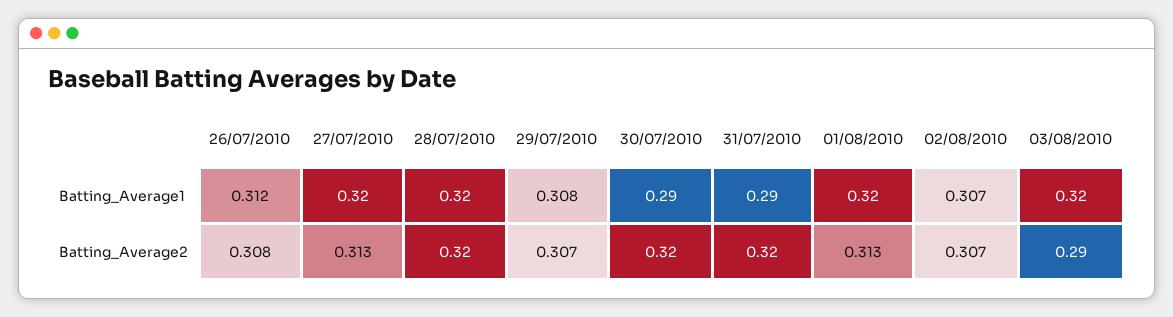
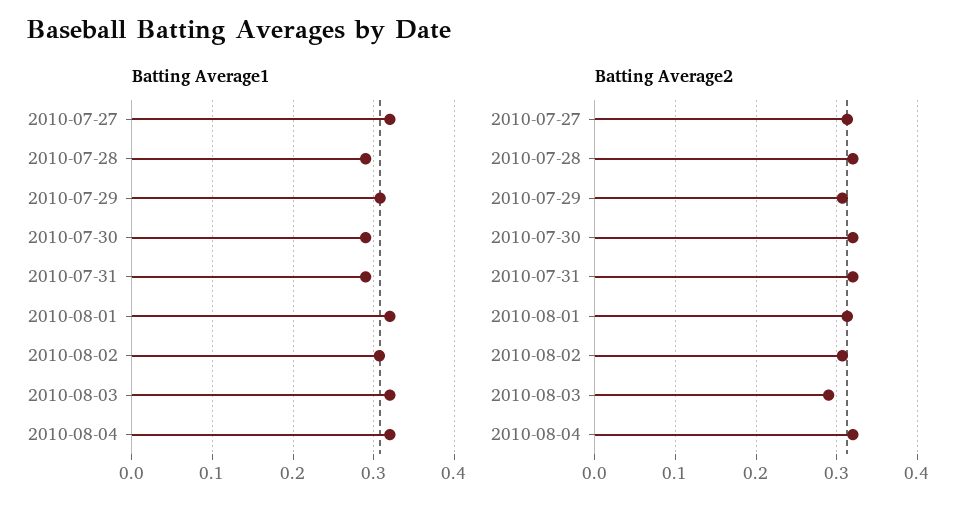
Batting_Average1, 26/07/2010: 0.312 -> none
Batting_Average1, 28/07/2010: 0.32 -> 0.29
Batting_Average2, 26/07/2010: 0.308 -> none
Batting_Average1, 2010-08-04: none -> 0.32
Batting_Average2, 2010-08-04: none -> 0.32

